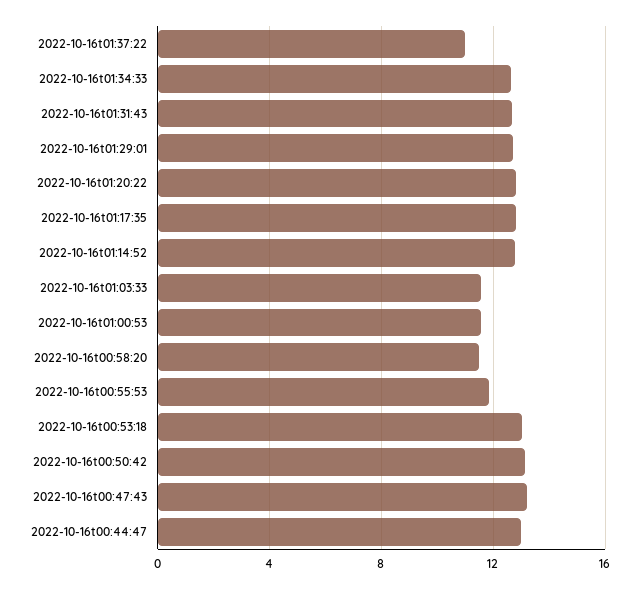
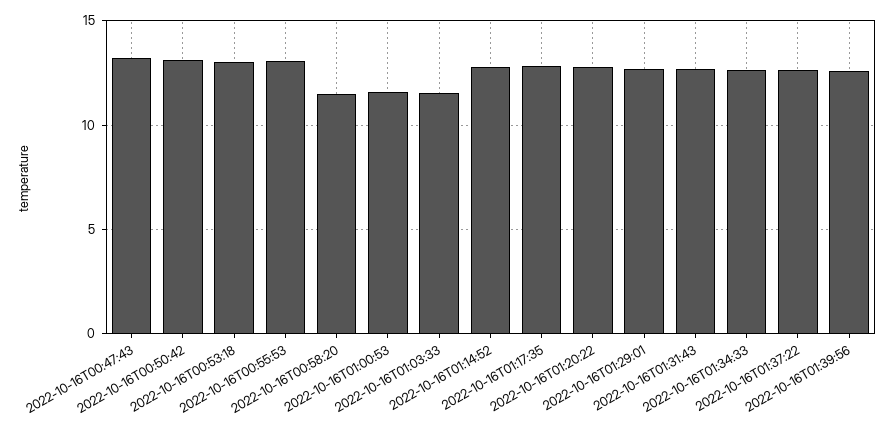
2022-10-16t01:37:22: 11 -> 12.5
2022-10-16t00:55:53: 12 -> 13
2022-10-16t00:44:47: 13 -> none
2022-10-16T01:39:56: none -> 12.5

